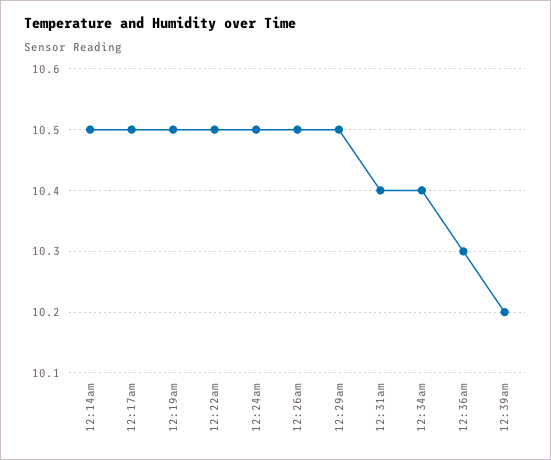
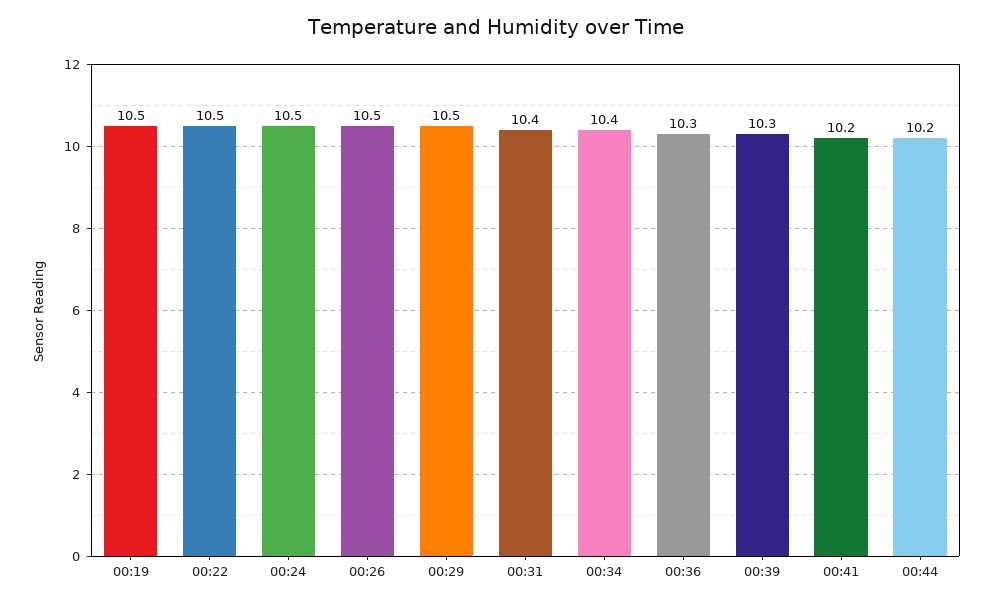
12:14am: 10.5 -> none
12:17am: 10.5 -> none
12:39am: 10.2 -> 10.3
00:41: none -> 10.2
00:44: none -> 10.2

